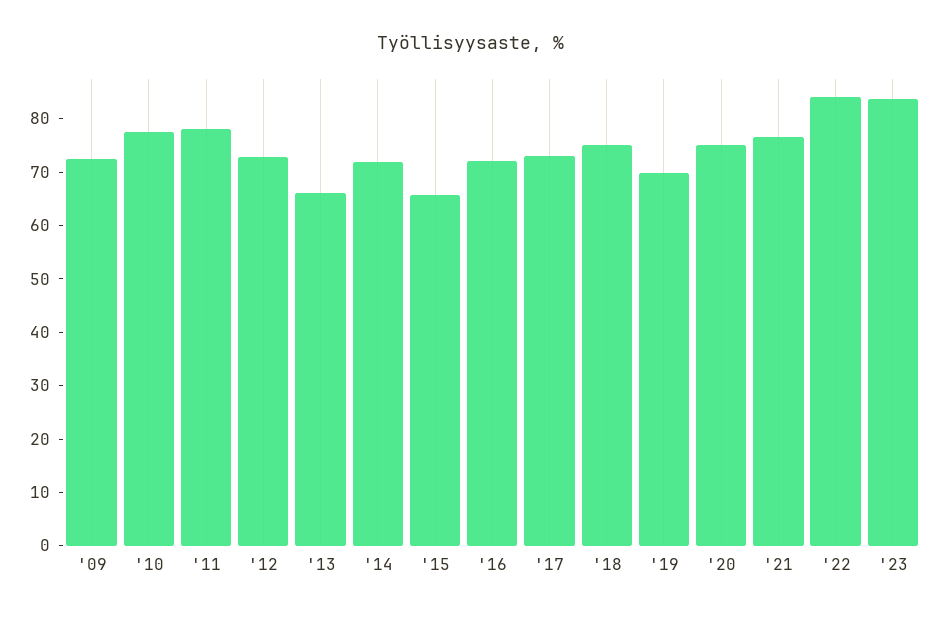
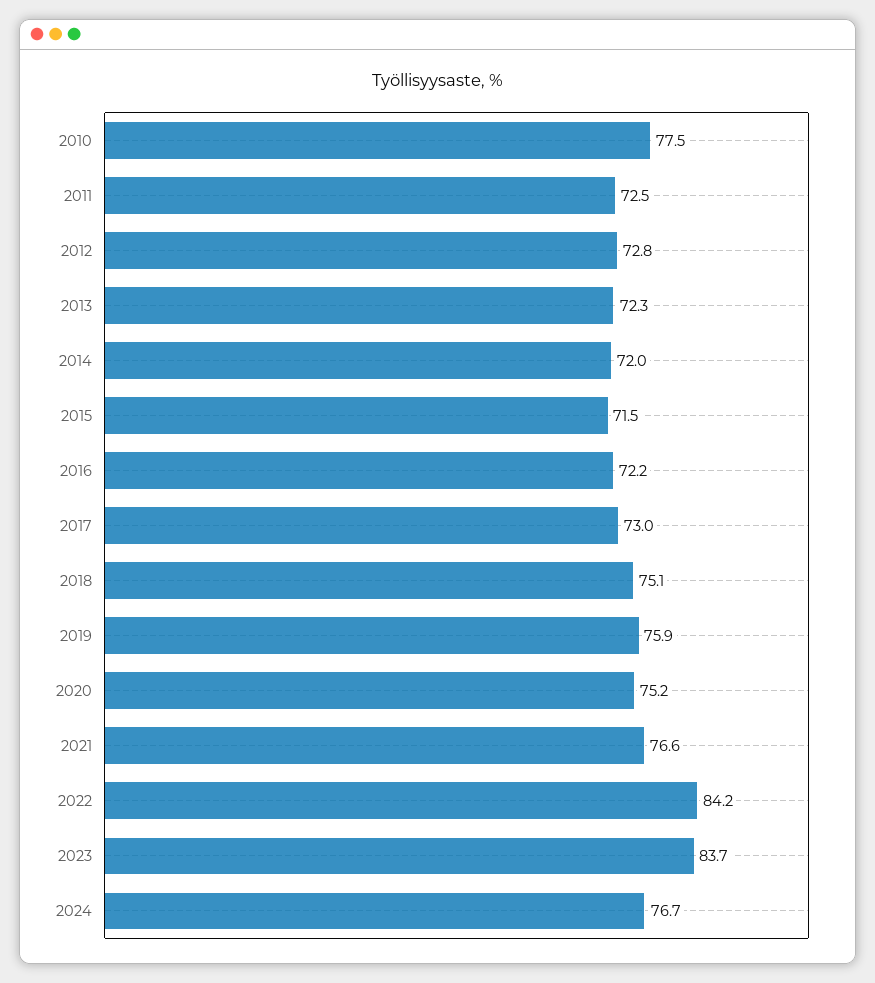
'09: 72 -> none
'11: 78 -> 72.5
'13: 66 -> 72.3
'15: 66 -> 71.5
'19: 70 -> 75.9
2024: none -> 76.7

